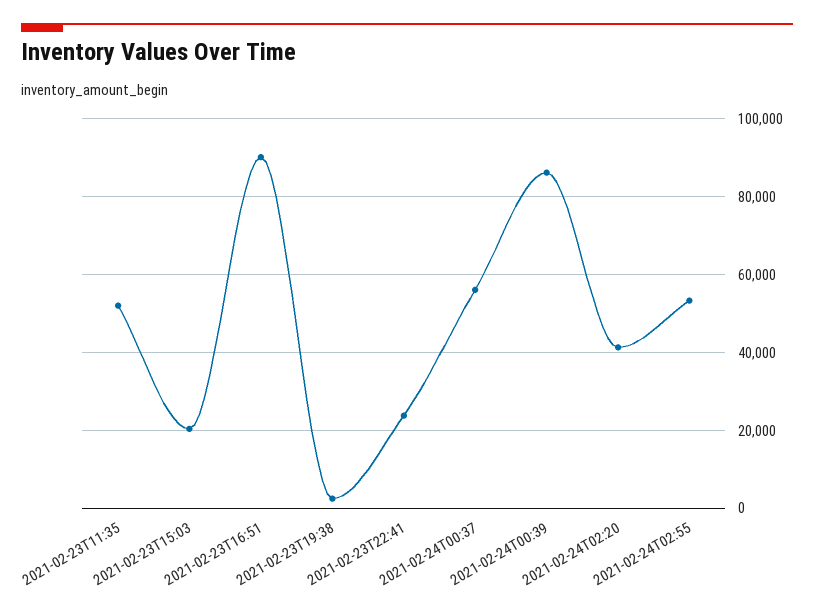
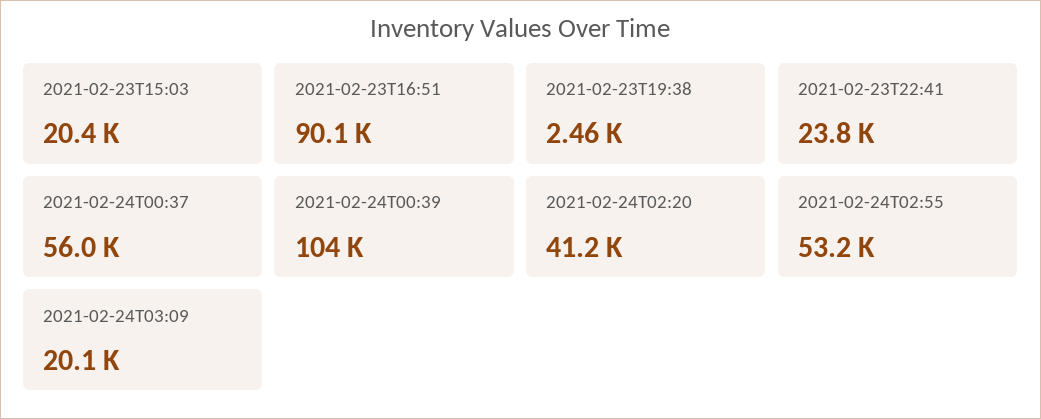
2021-02-23T11:35: 52000 -> none
2021-02-24T00:39: 86000 -> 104000
2021-02-24T03:09: none -> 20100

